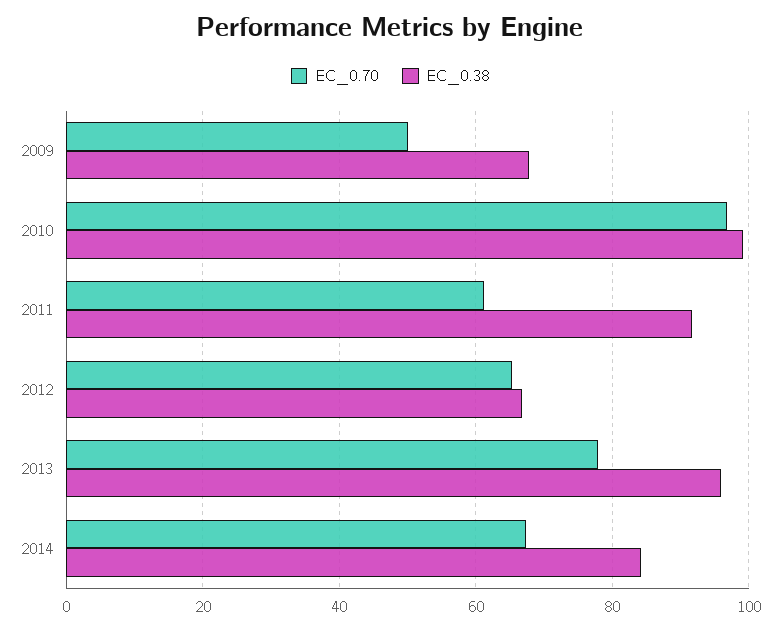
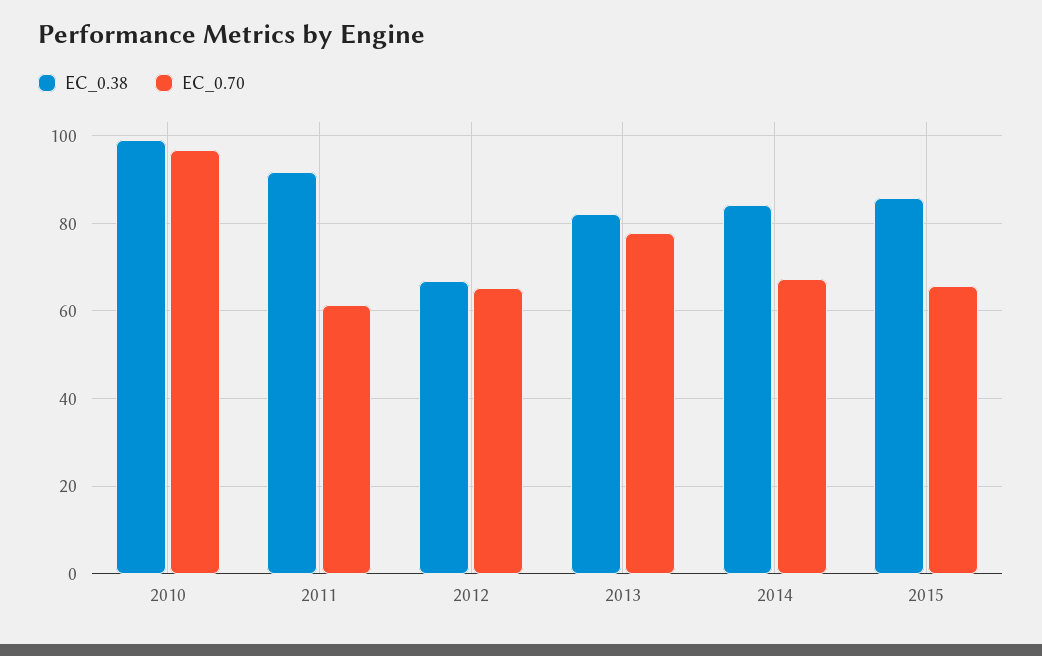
EC_0.70, 2009: 50 -> none
EC_0.38, 2009: 68 -> none
EC_0.38, 2013: 96 -> 82
EC_0.38, 2015: none -> 86
EC_0.70, 2015: none -> 66

